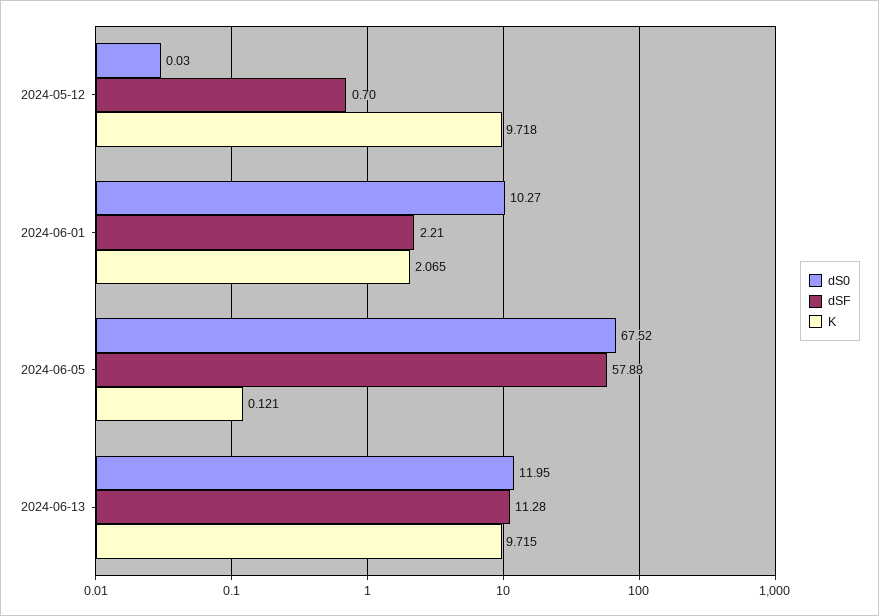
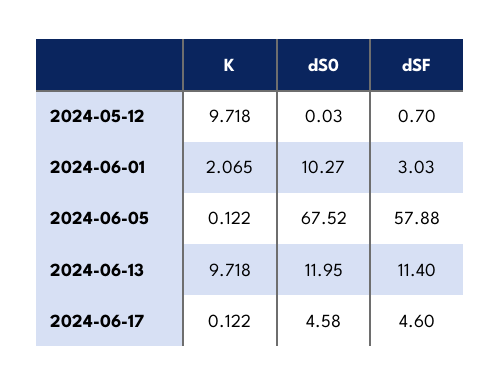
dSF, 2024-06-01: 2.21 -> 3.03
K, 2024-06-05: 0.121 -> 0.122
dSF, 2024-06-13: 11.28 -> 11.4
K, 2024-06-13: 9.715 -> 9.718
K, 2024-06-17: none -> 0.122
dS0, 2024-06-17: none -> 4.58
dSF, 2024-06-17: none -> 4.6

